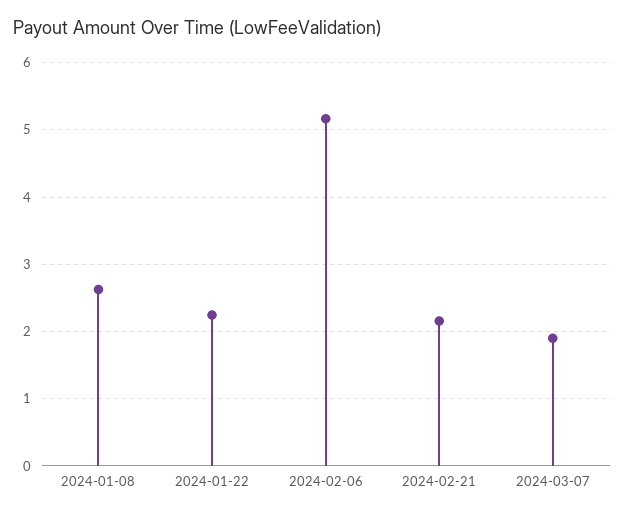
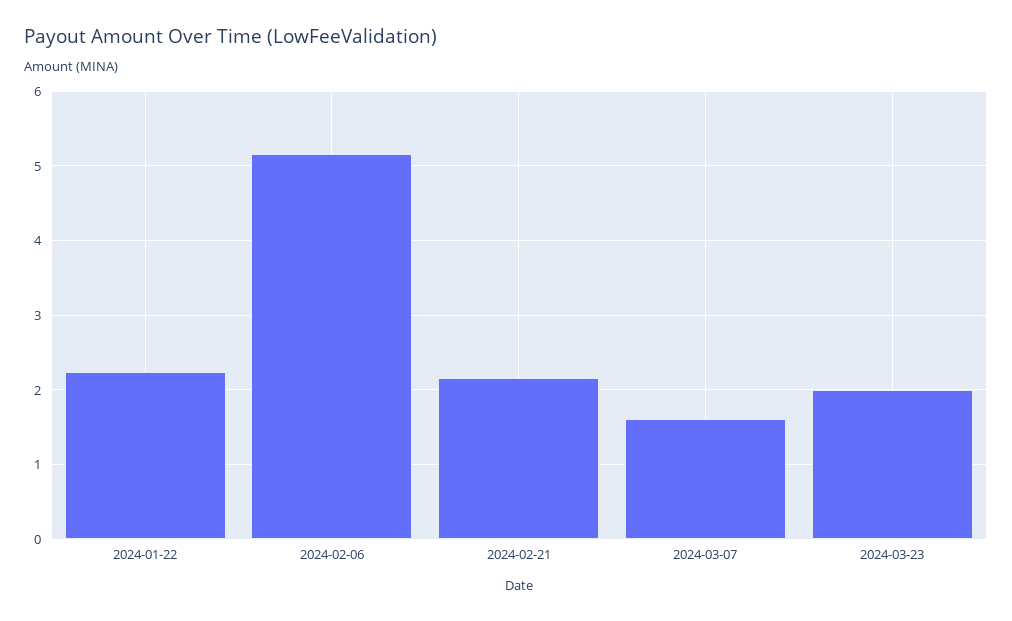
2024-01-08: 2.6 -> none
2024-03-07: 1.9 -> 1.6
2024-03-23: none -> 2

